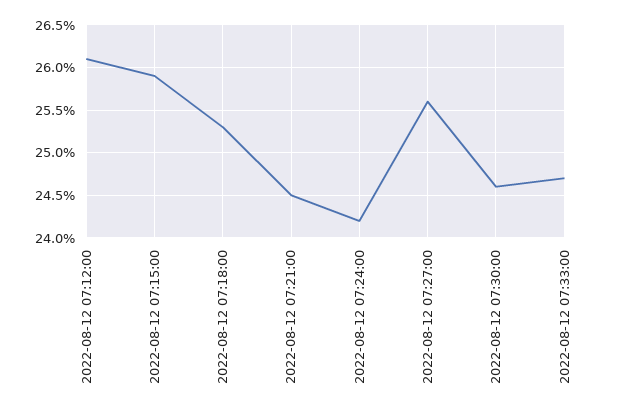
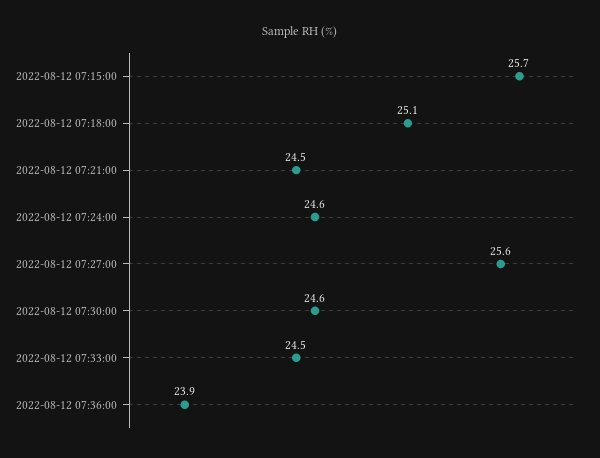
2022-08-12 07:12:00: 26.1 -> none
2022-08-12 07:15:00: 25.9 -> 25.7
2022-08-12 07:18:00: 25.3 -> 25.1
2022-08-12 07:24:00: 24.2 -> 24.6
2022-08-12 07:33:00: 24.7 -> 24.5
2022-08-12 07:36:00: none -> 23.9

